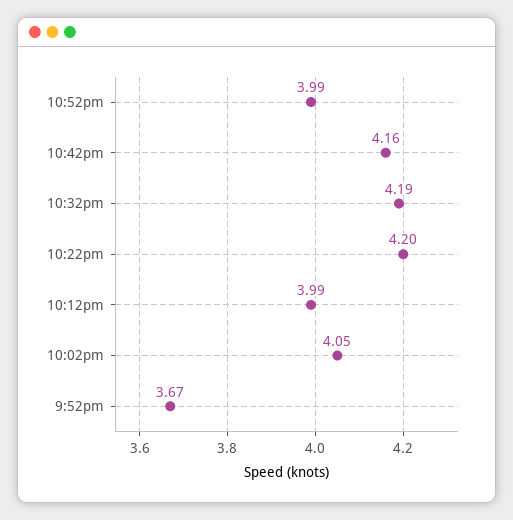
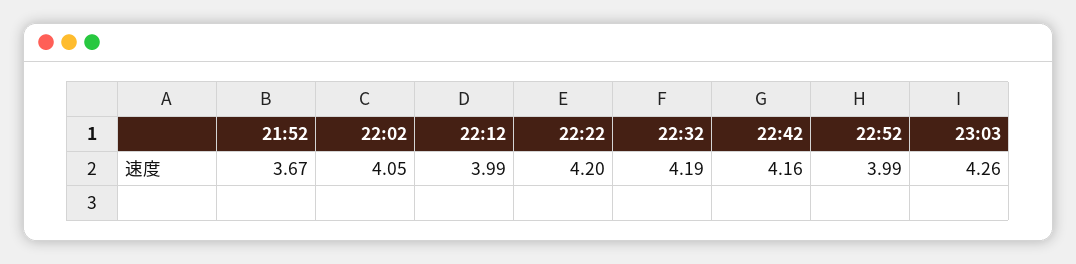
23:03: none -> 4.26

